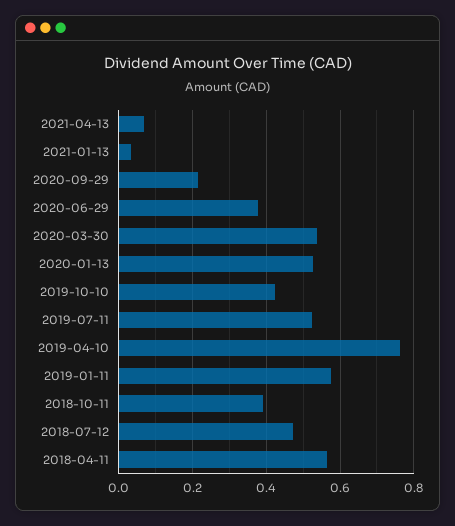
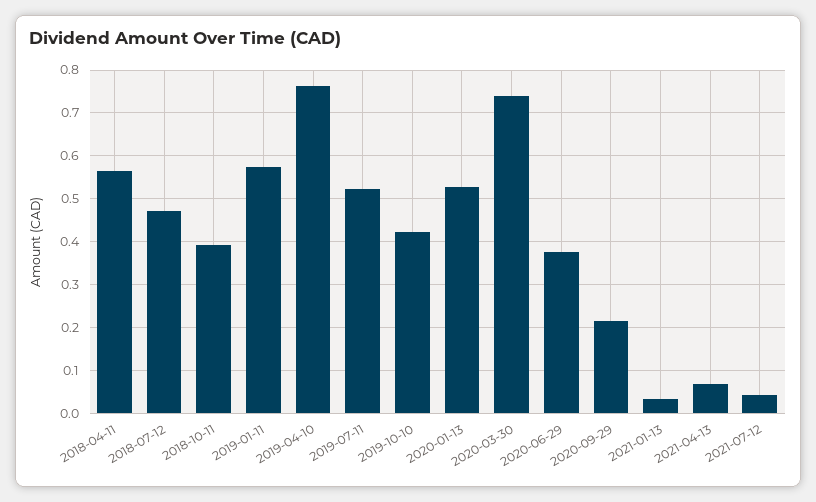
2020-03-30: 0.54 -> 0.74
2021-07-12: none -> 0.04

